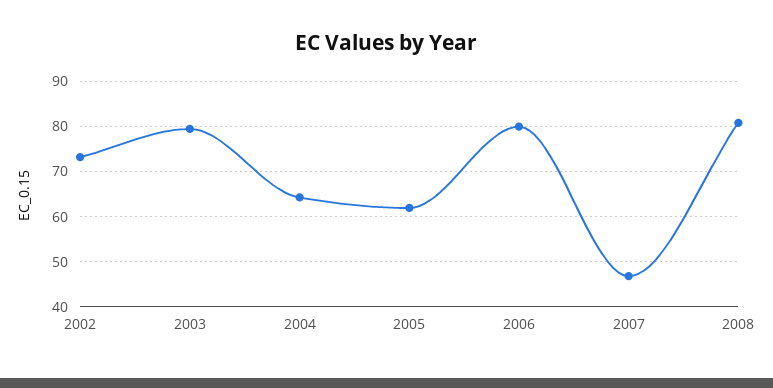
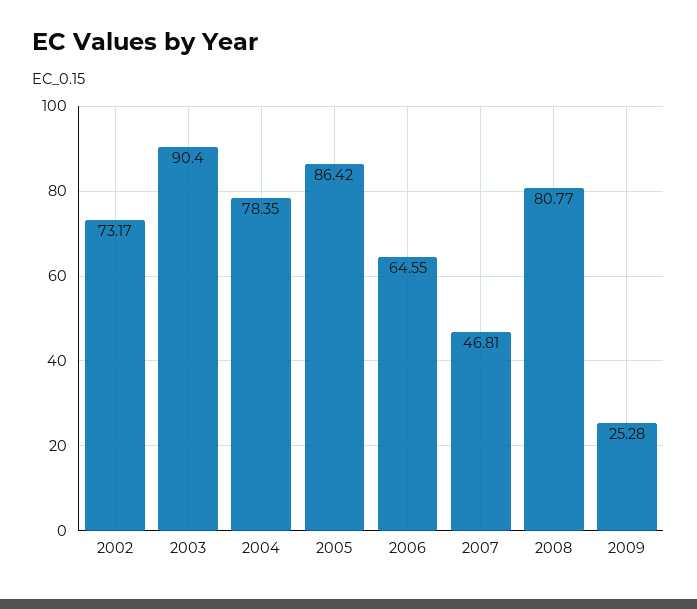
2003: 80 -> 90.4
2004: 64 -> 78.35
2005: 62 -> 86.42
2006: 80 -> 64.55
2009: none -> 25.28

